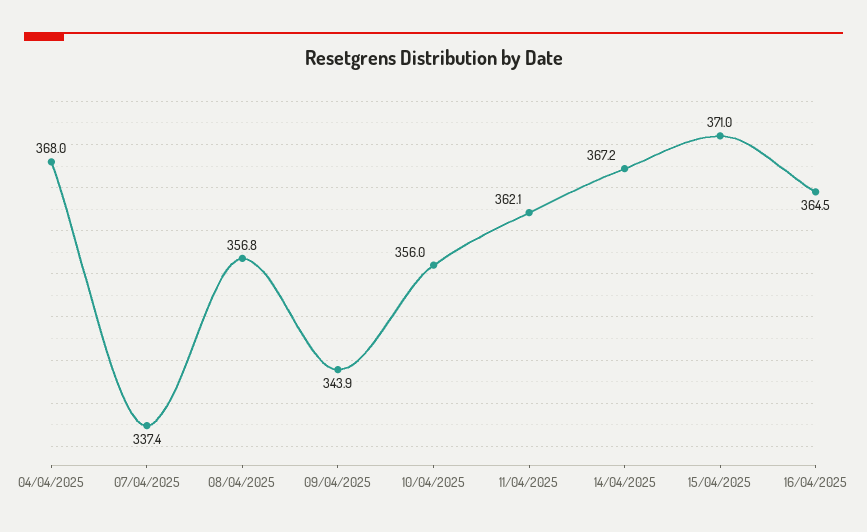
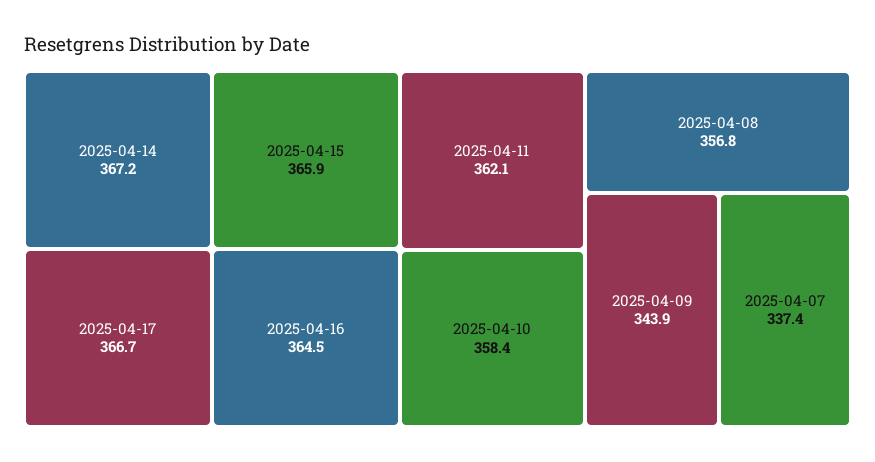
04/04/2025: 368 -> none
10/04/2025: 356 -> 358.4
15/04/2025: 371 -> 365.9
2025-04-17: none -> 366.7

